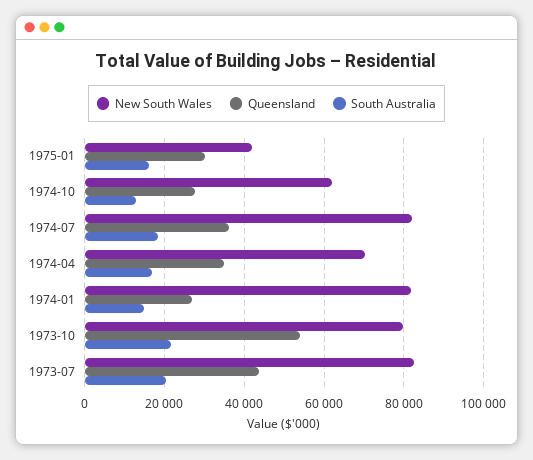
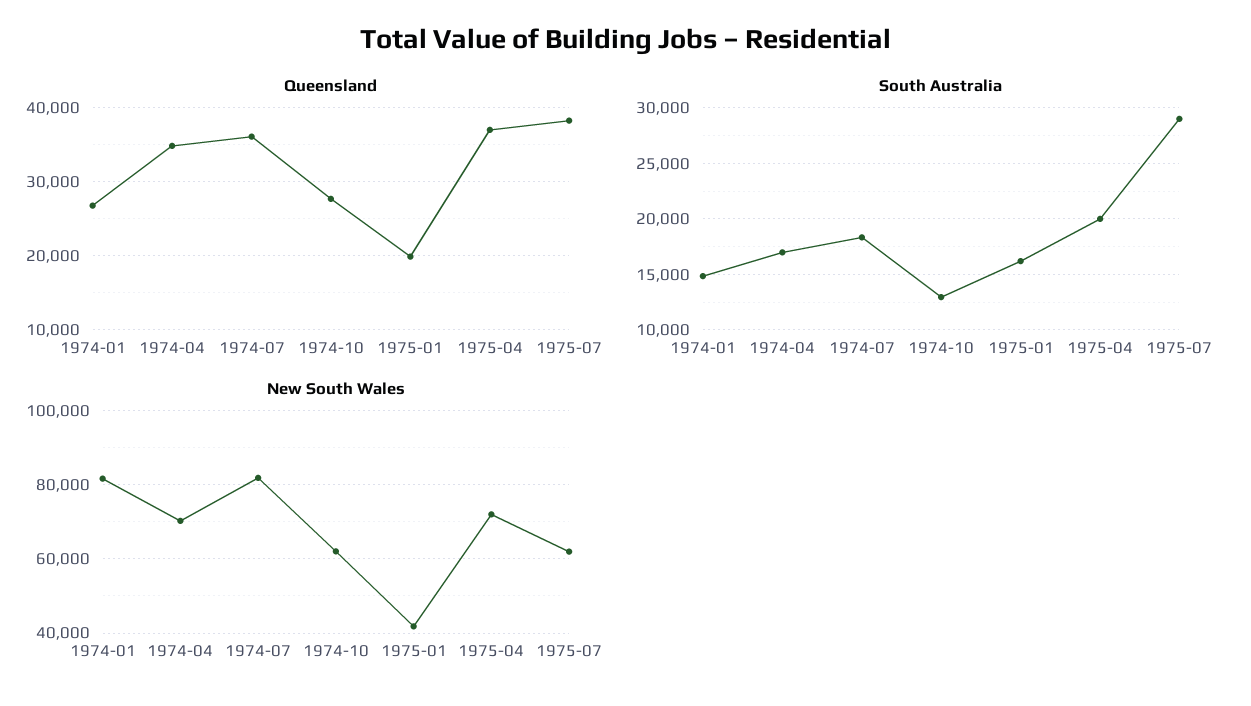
Queensland, 1975-01: 30000 -> 20000
New South Wales, 1973-10: 80000 -> none
Queensland, 1973-10: 54000 -> none
South Australia, 1973-10: 22000 -> none
New South Wales, 1973-07: 82000 -> none
Queensland, 1973-07: 44000 -> none
South Australia, 1973-07: 20000 -> none
Queensland, 1975-04: none -> 37000
Queensland, 1975-07: none -> 38000
South Australia, 1975-04: none -> 20000
South Australia, 1975-07: none -> 29000
New South Wales, 1975-04: none -> 72000
New South Wales, 1975-07: none -> 62000

